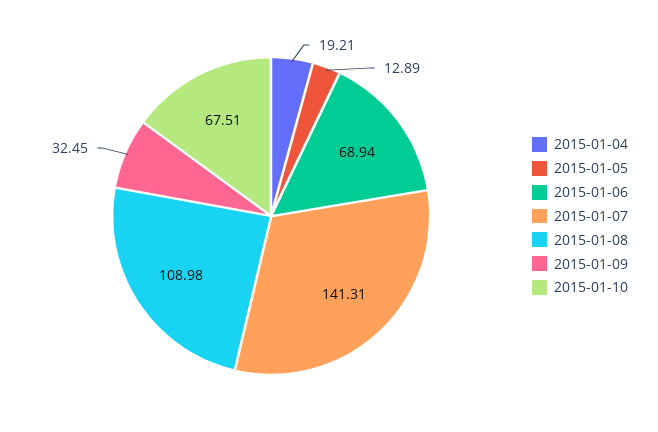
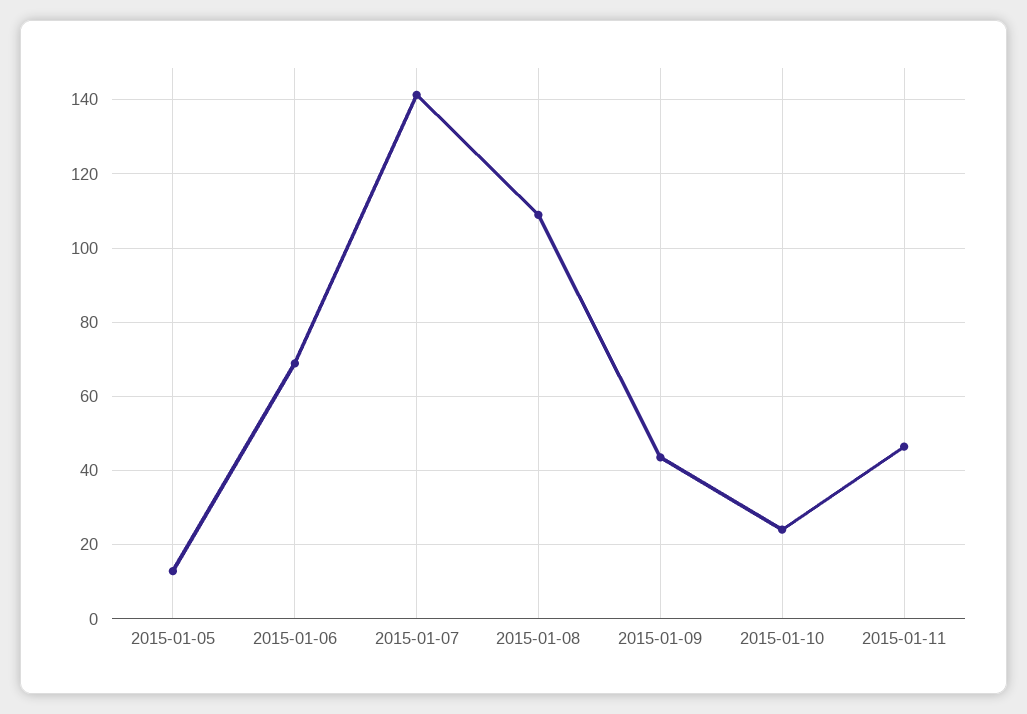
2015-01-04: 19.21 -> none
2015-01-09: 32.45 -> 44
2015-01-10: 67.51 -> 24
2015-01-11: none -> 46

